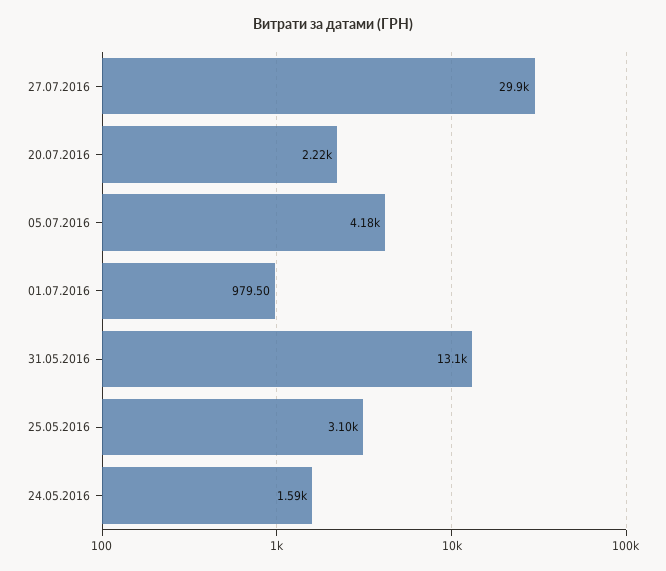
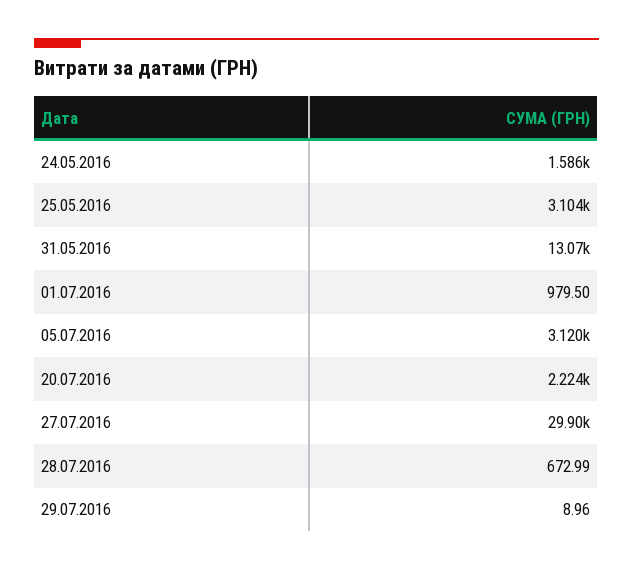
05.07.2016: 4180 -> 3120
28.07.2016: none -> 672.99
29.07.2016: none -> 8.96

